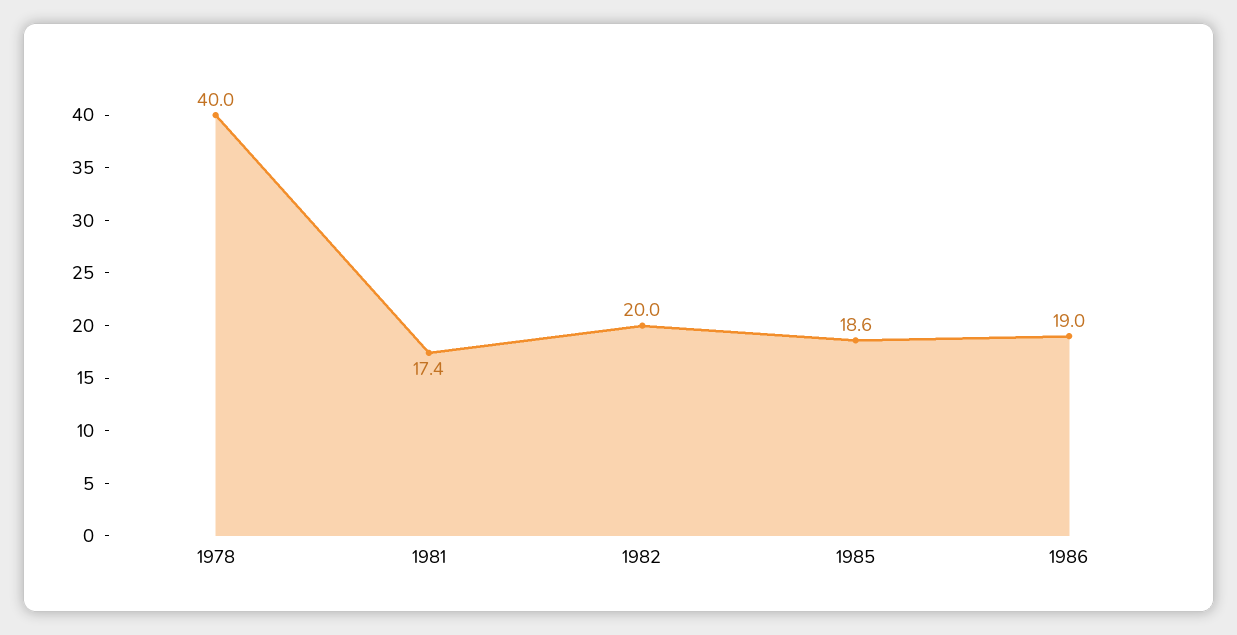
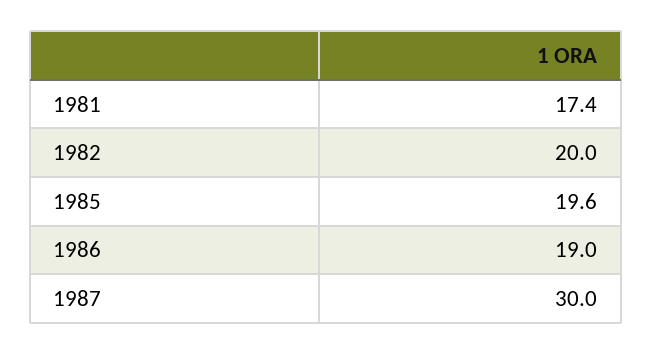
1978: 40 -> none
1985: 18.6 -> 19.6
1987: none -> 30

